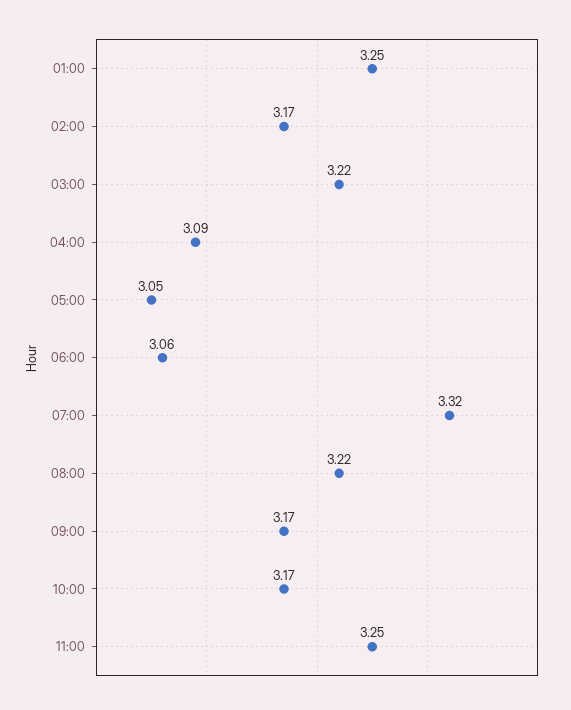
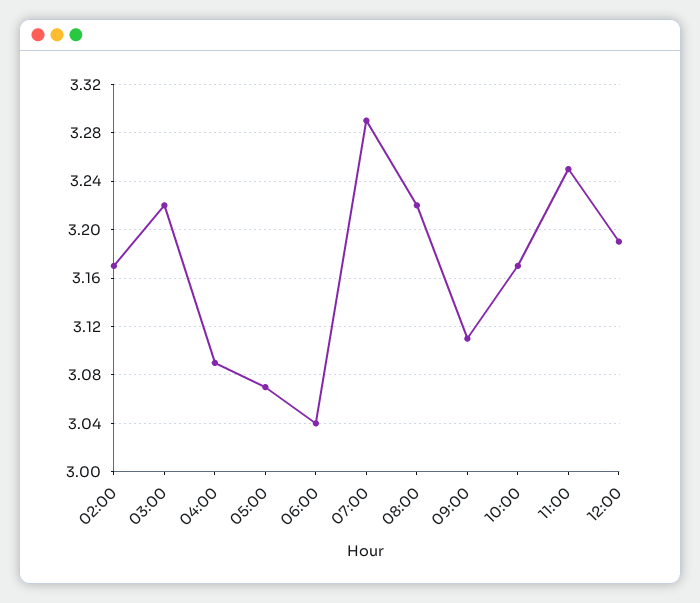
01:00: 3.25 -> none
05:00: 3.05 -> 3.07
06:00: 3.06 -> 3.04
07:00: 3.32 -> 3.29
09:00: 3.17 -> 3.11
12:00: none -> 3.19

